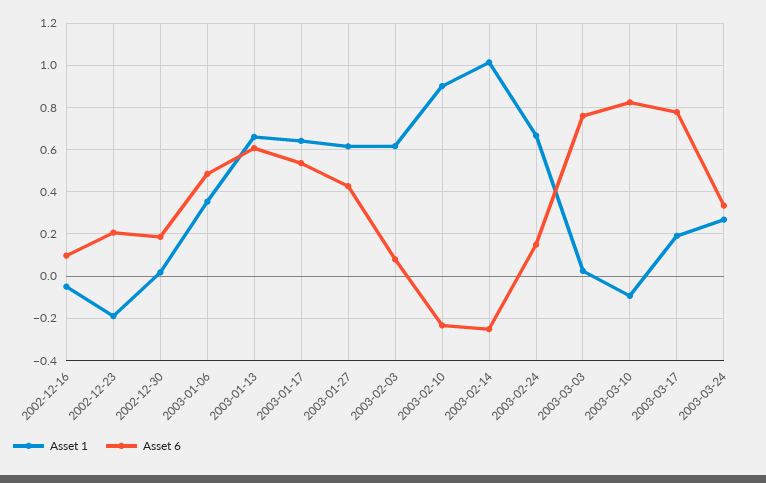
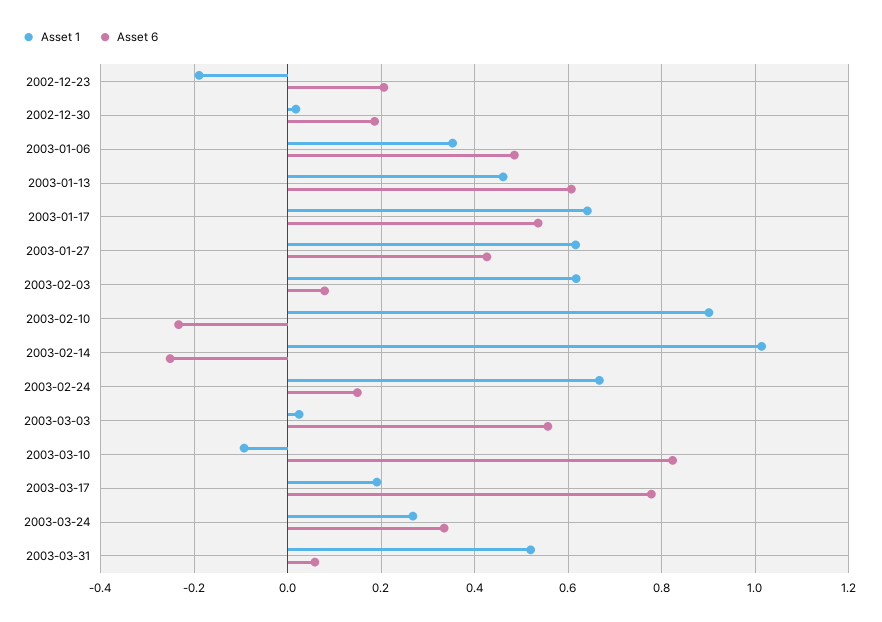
Asset 1, 2002-12-16: -0.05 -> none
Asset 6, 2002-12-16: 0.1 -> none
Asset 1, 2003-01-13: 0.65 -> 0.46
Asset 6, 2003-03-03: 0.75 -> 0.56
Asset 1, 2003-03-31: none -> 0.52
Asset 6, 2003-03-31: none -> 0.06

